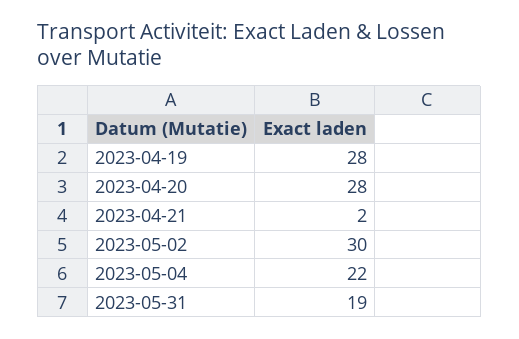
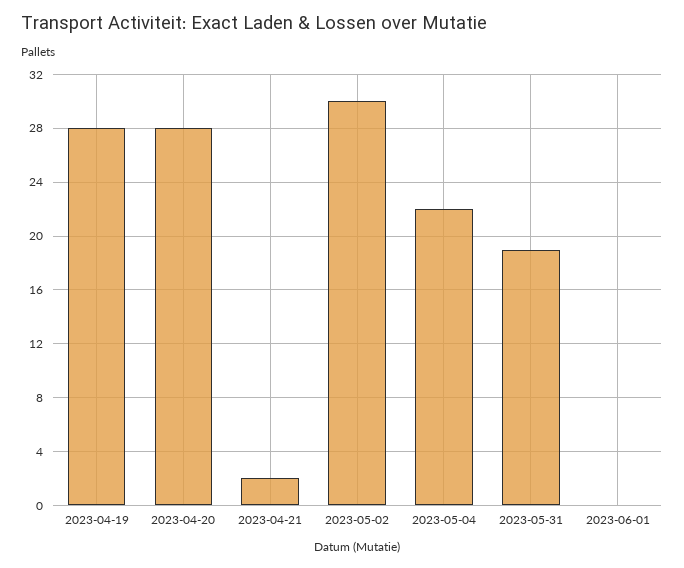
2023-06-01: none -> 0

